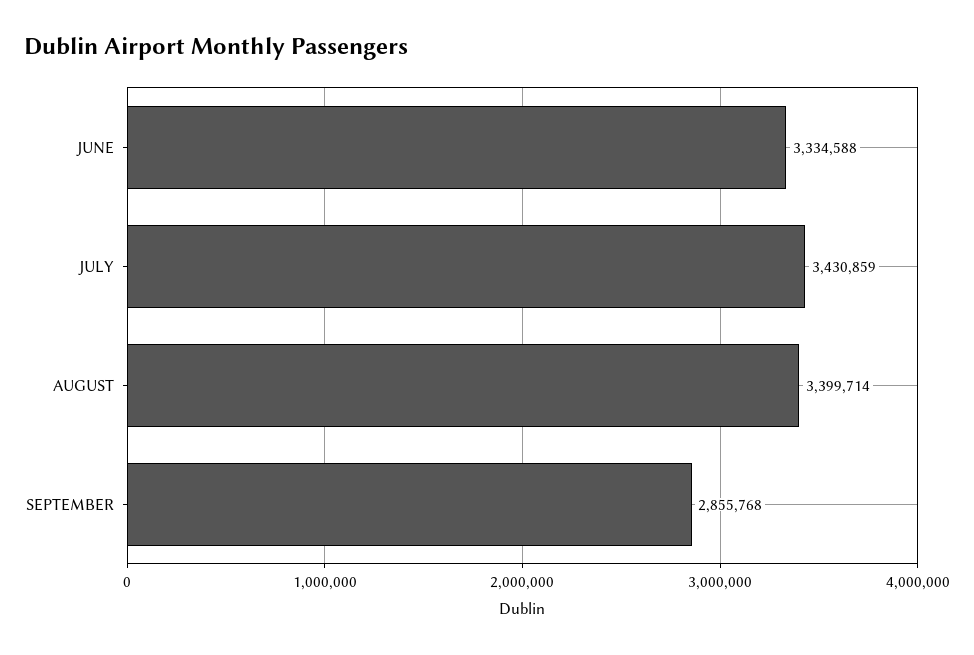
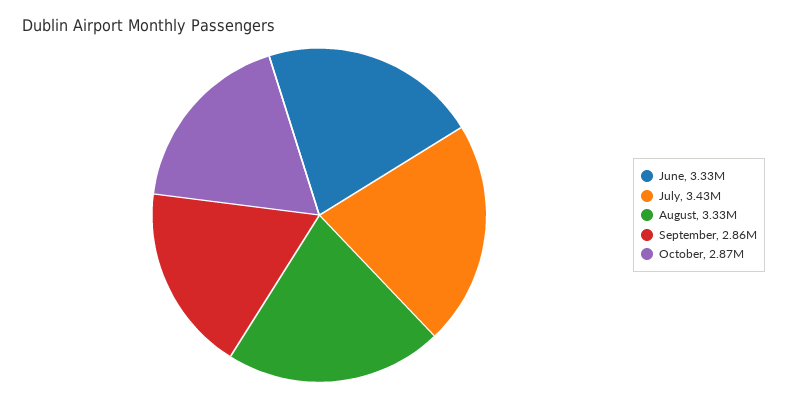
AUGUST: 3399714 -> 3330000
October: none -> 2870000

